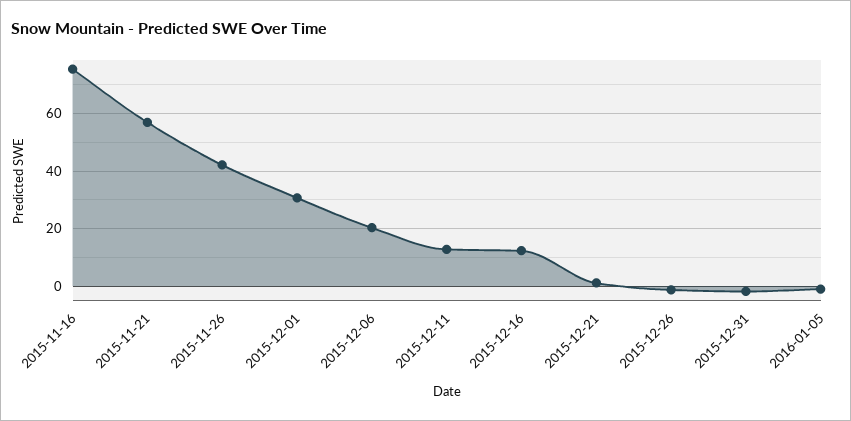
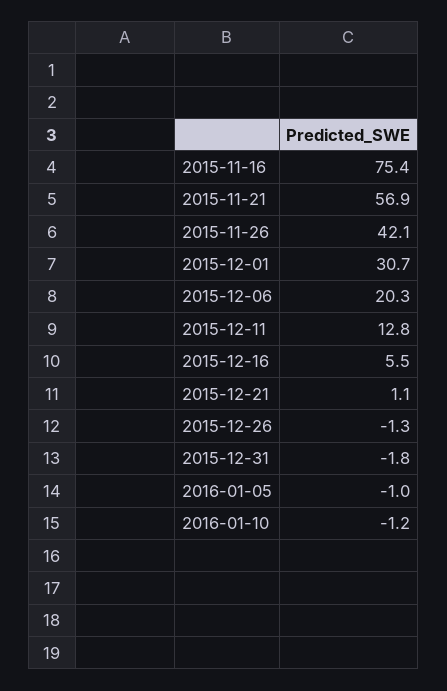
2015-12-16: 12.5 -> 5.5
2016-01-10: none -> -1.2

